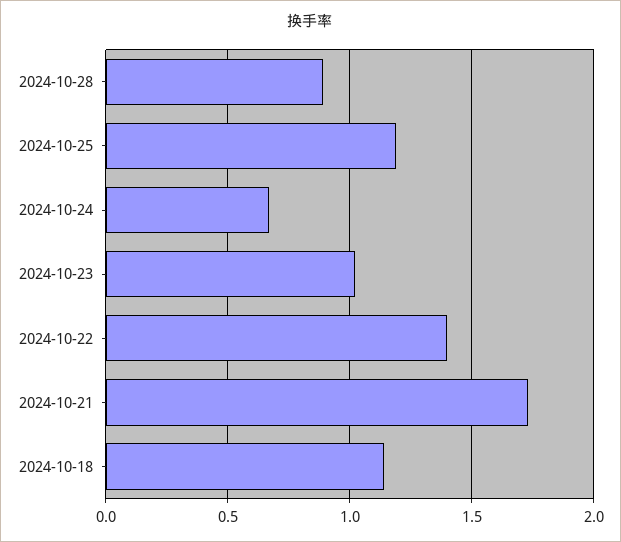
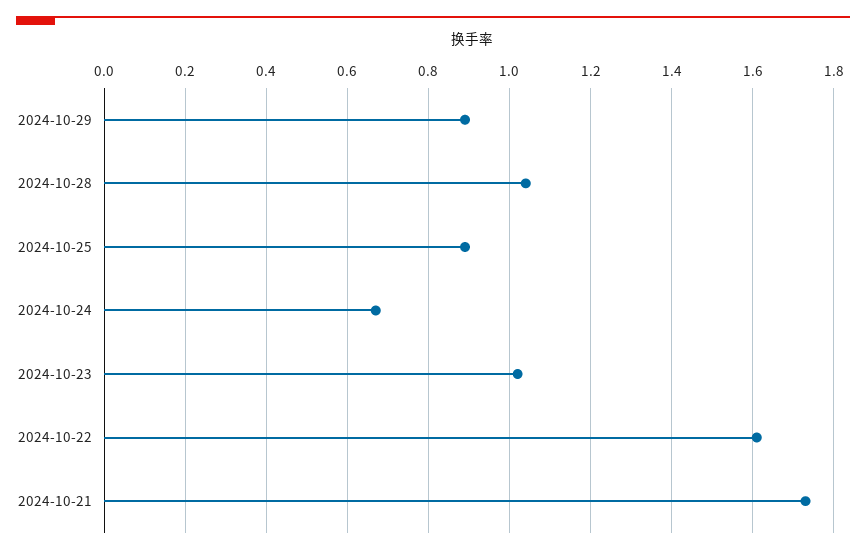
2024-10-28: 0.9 -> 1.05
2024-10-25: 1.2 -> 0.9
2024-10-22: 1.4 -> 1.6
2024-10-18: 1.15 -> none
2024-10-29: none -> 0.9

